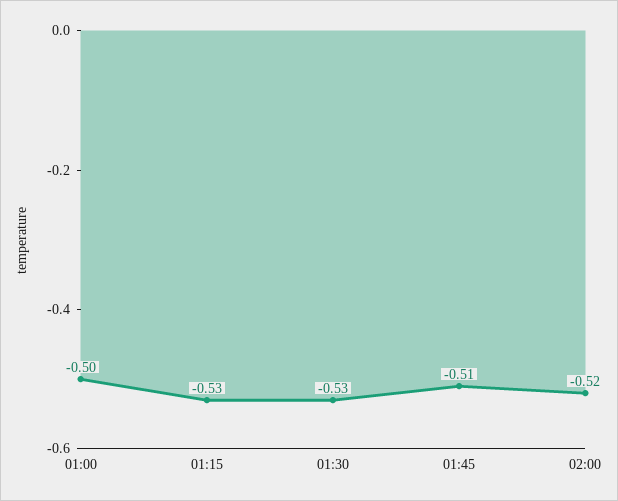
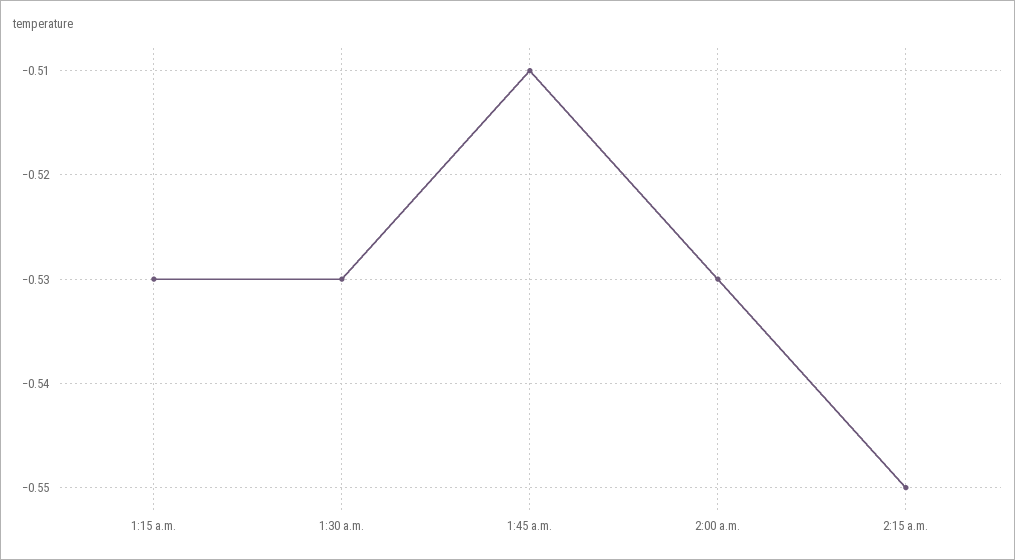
01:00: -0.5 -> none
02:00: -0.52 -> -0.53
2:15 a.m.: none -> -0.55

